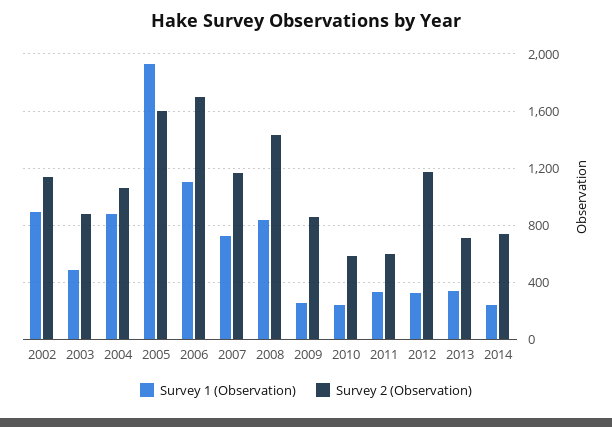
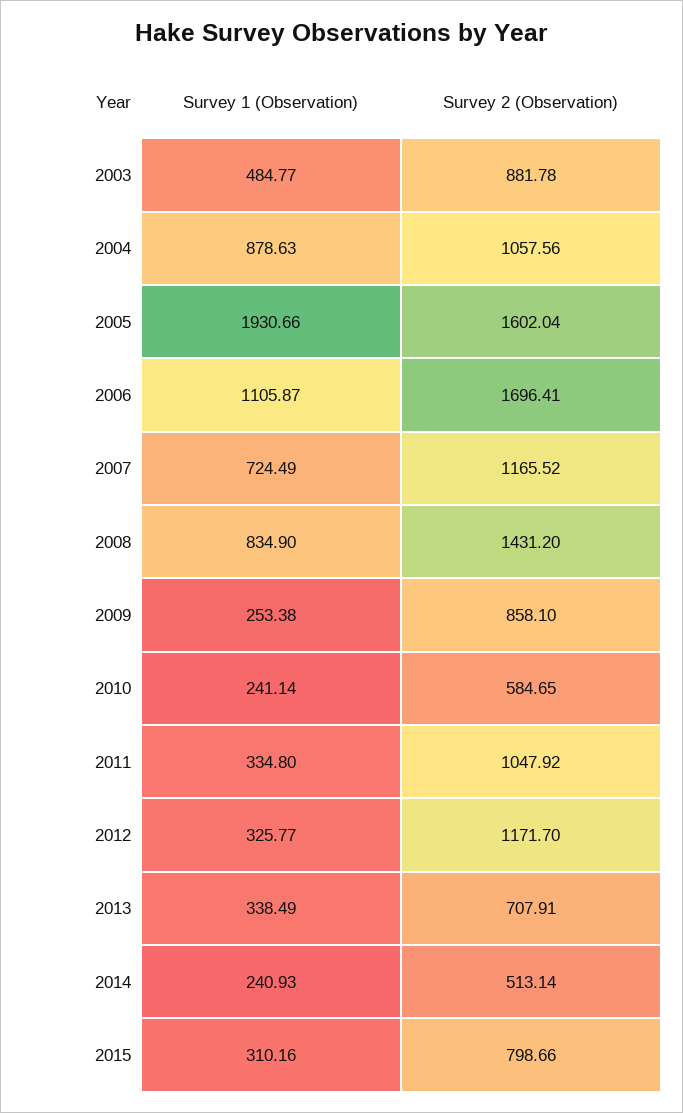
Survey 1 (Observation), 2002: 900 -> none
Survey 2 (Observation), 2002: 1150 -> none
Survey 2 (Observation), 2011: 600 -> 1047.92
Survey 2 (Observation), 2014: 750 -> 513.14
Survey 1 (Observation), 2015: none -> 310.16
Survey 2 (Observation), 2015: none -> 798.66

